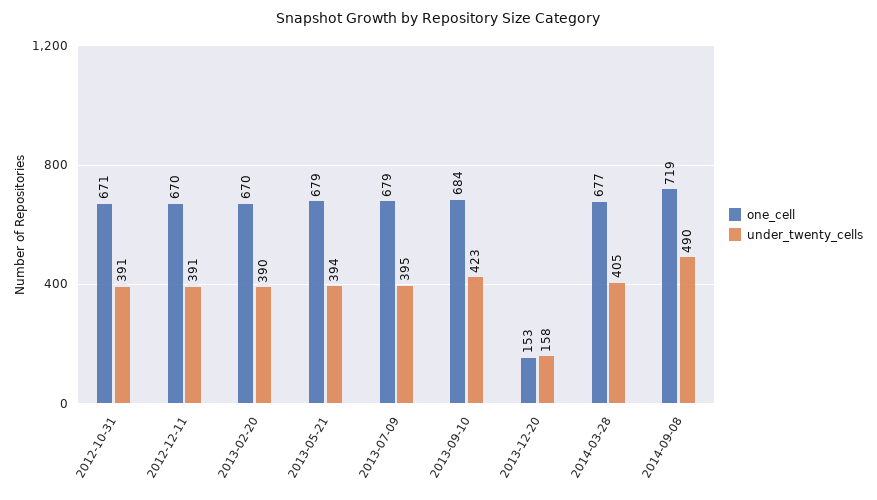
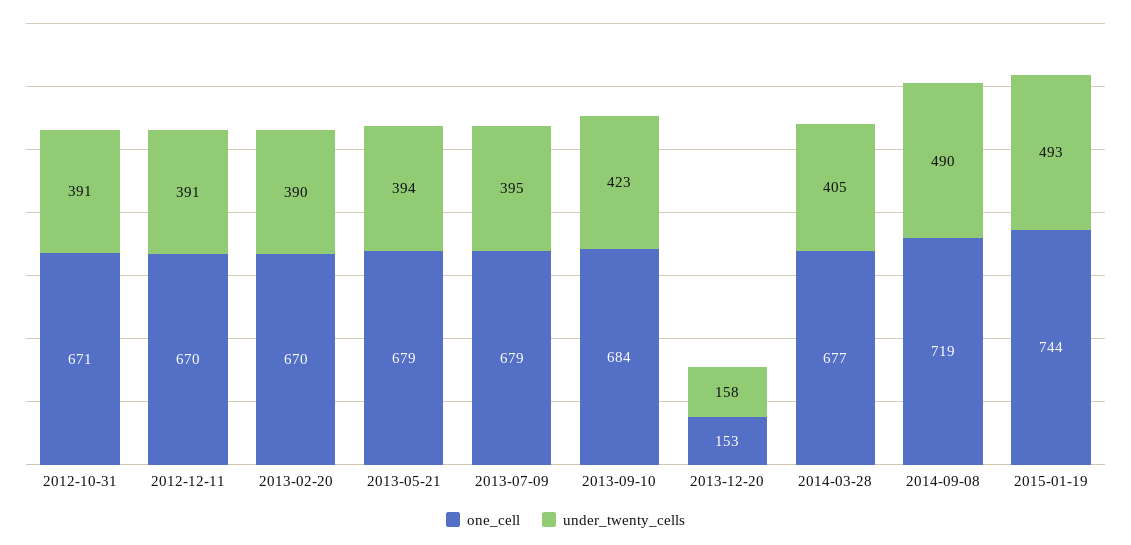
one_cell, 2015-01-19: none -> 744
under_twenty_cells, 2015-01-19: none -> 493

